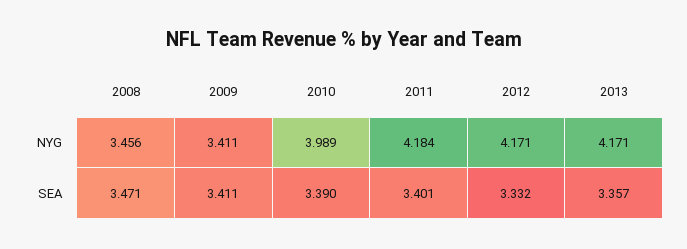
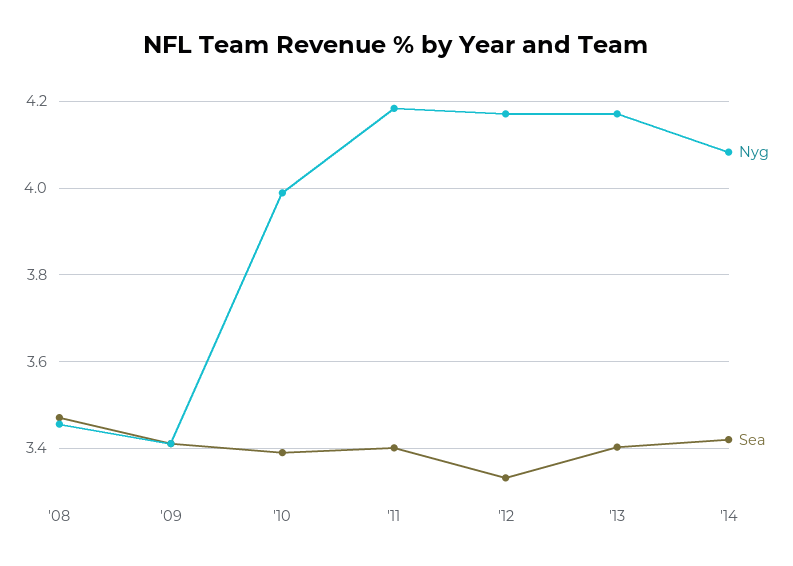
SEA, 2013: 3.357 -> 3.4
NYG, '14: none -> 4.08
SEA, '14: none -> 3.42

